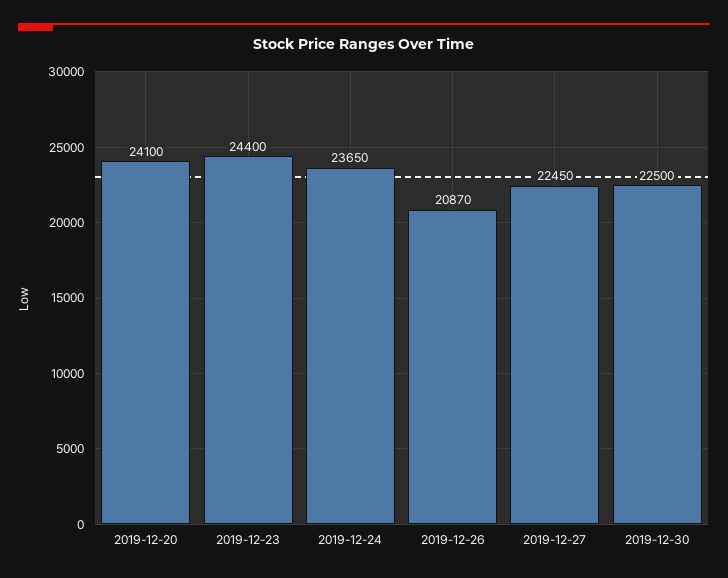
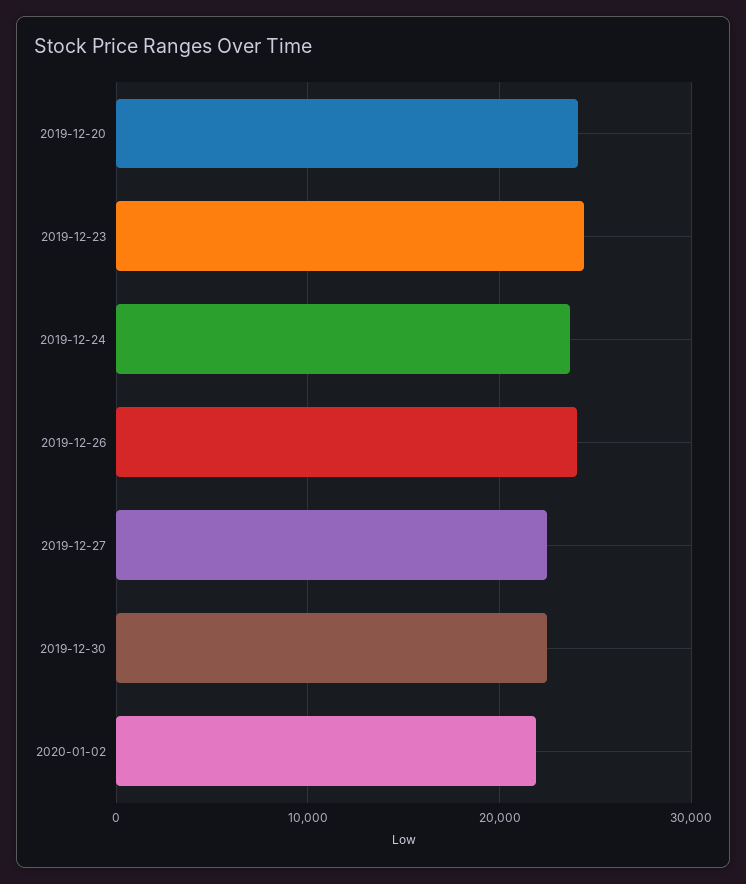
2019-12-26: 20870 -> 24000
2020-01-02: none -> 22000

